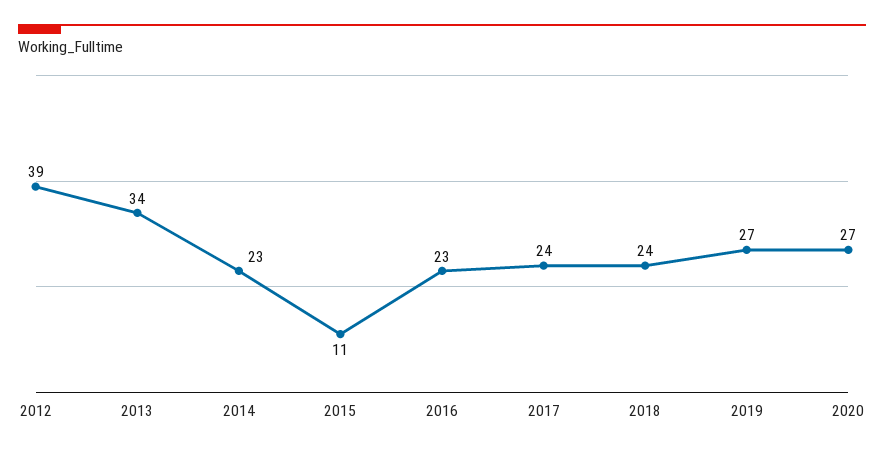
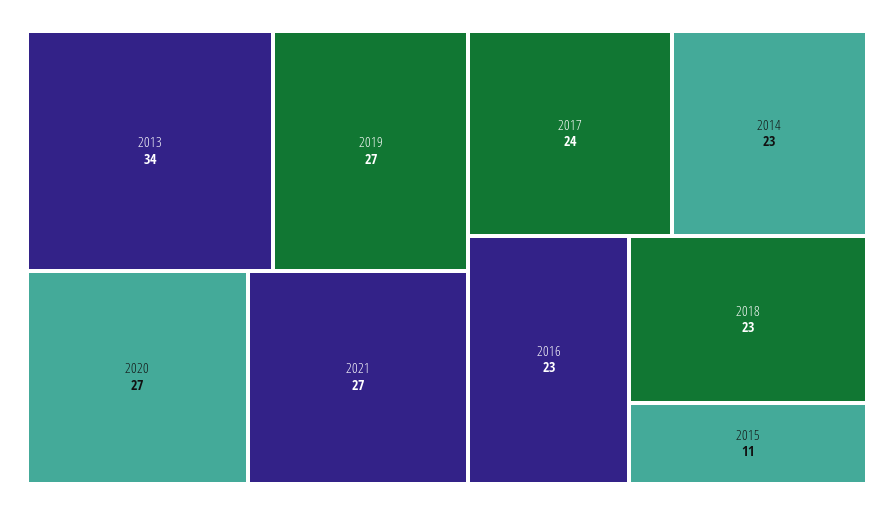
2012: 39 -> none
2018: 24 -> 23
2021: none -> 27

